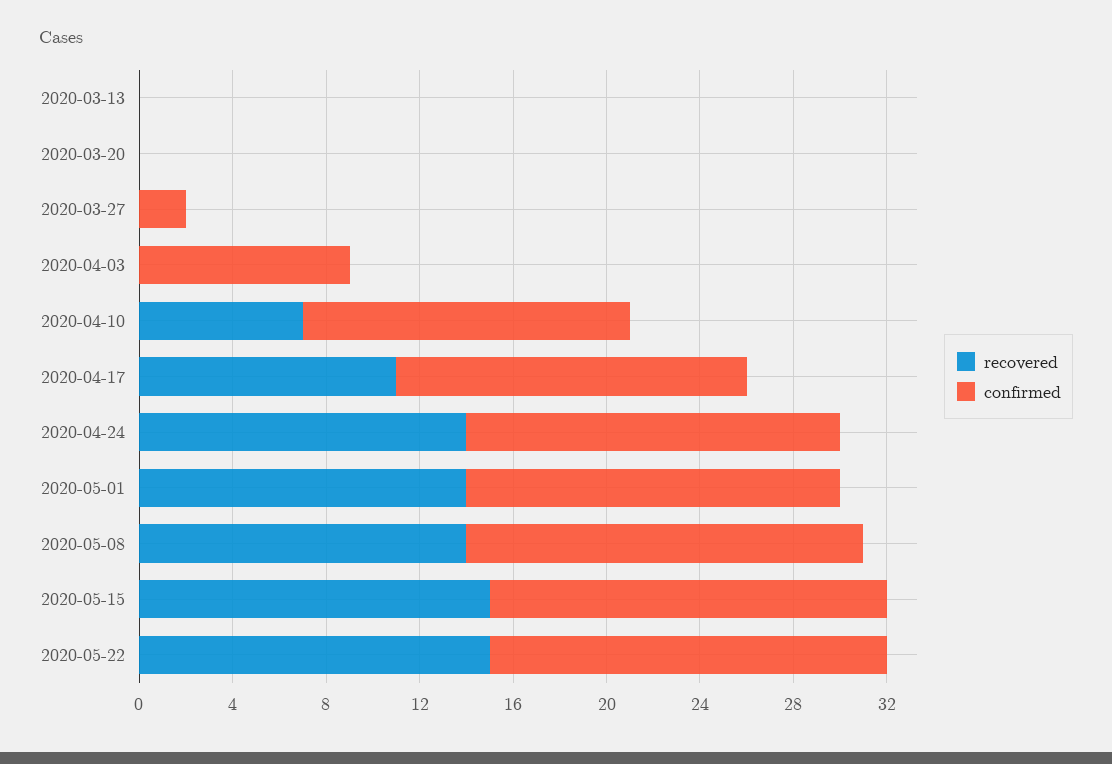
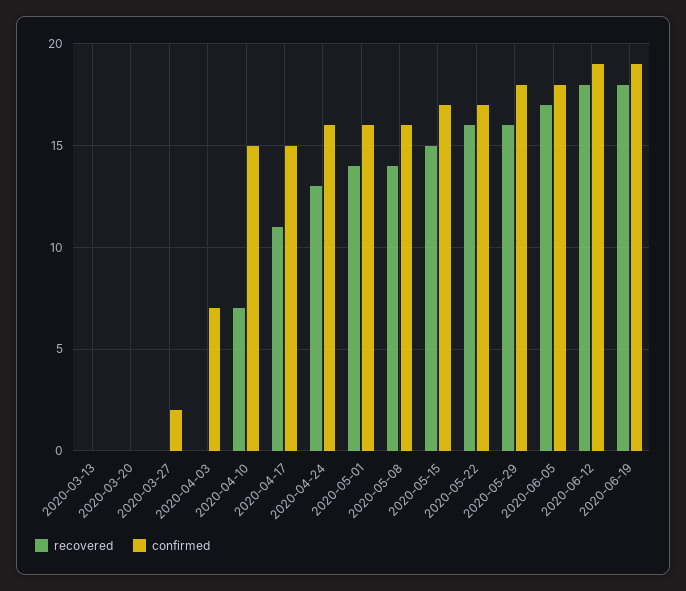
confirmed, 2020-04-03: 9 -> 7
confirmed, 2020-04-10: 14 -> 15
recovered, 2020-04-24: 14 -> 13
confirmed, 2020-05-08: 17 -> 16
recovered, 2020-05-22: 15 -> 16
recovered, 2020-05-29: none -> 16
confirmed, 2020-05-29: none -> 18
recovered, 2020-06-05: none -> 17
confirmed, 2020-06-05: none -> 18
recovered, 2020-06-12: none -> 18
confirmed, 2020-06-12: none -> 19
recovered, 2020-06-19: none -> 18
confirmed, 2020-06-19: none -> 19

